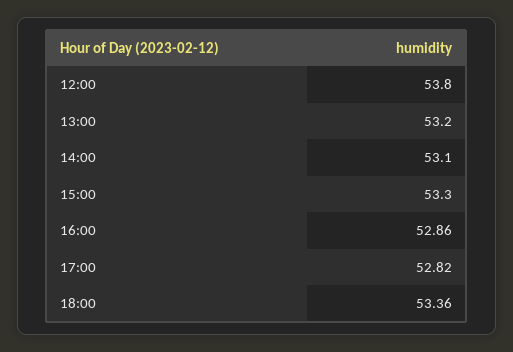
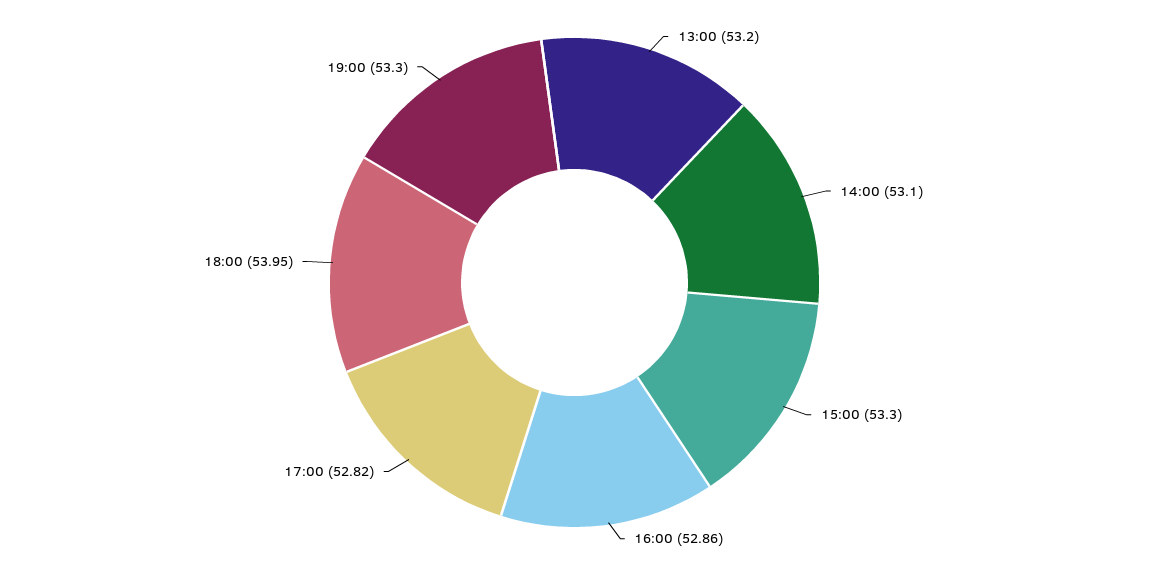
12:00: 53.8 -> none
18:00: 53.36 -> 53.95
19:00: none -> 53.3

